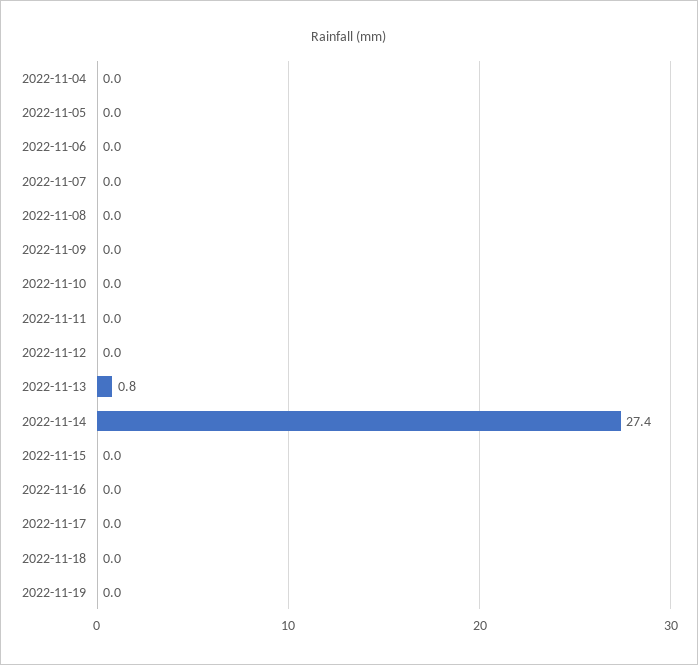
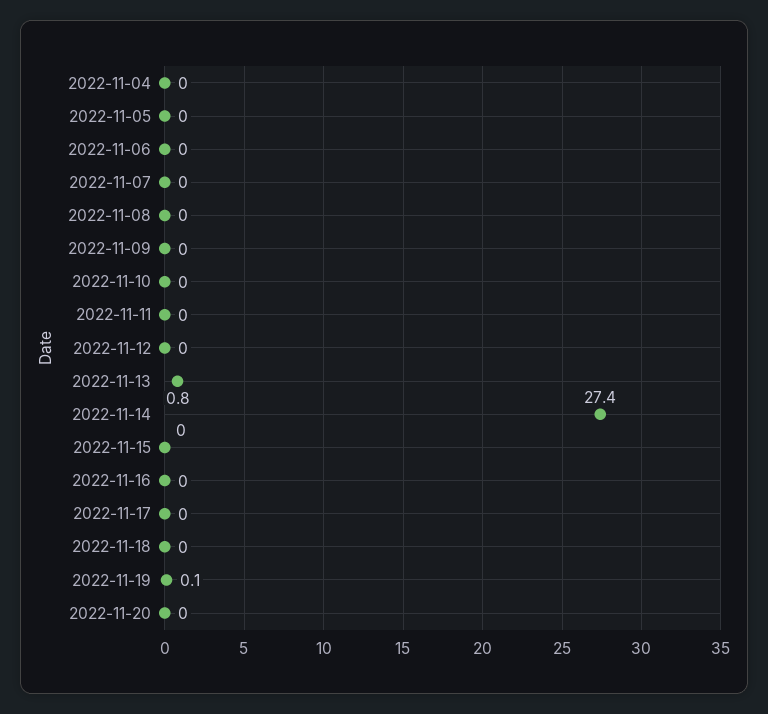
2022-11-19: 0 -> 0.1
2022-11-20: none -> 0

